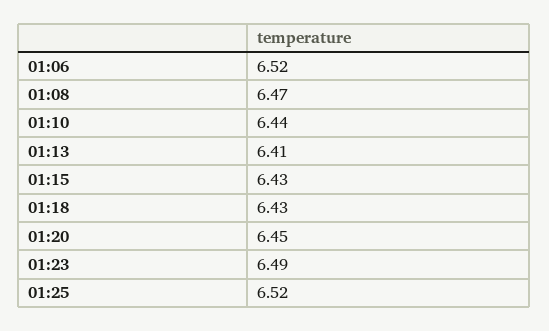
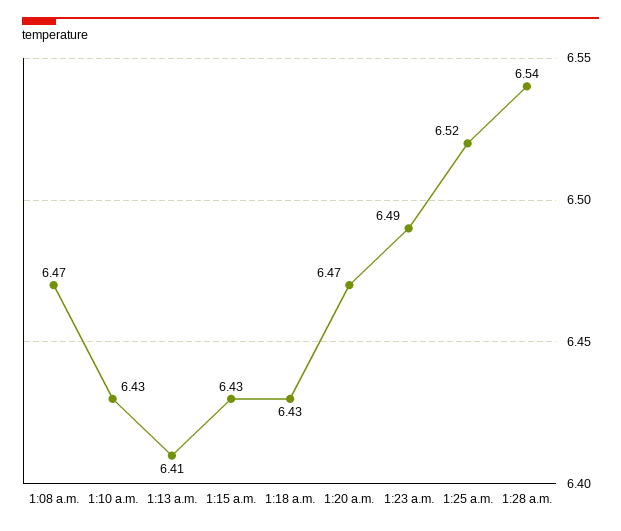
01:06: 6.52 -> none
01:10: 6.44 -> 6.43
01:20: 6.45 -> 6.47
1:28 a.m.: none -> 6.54

